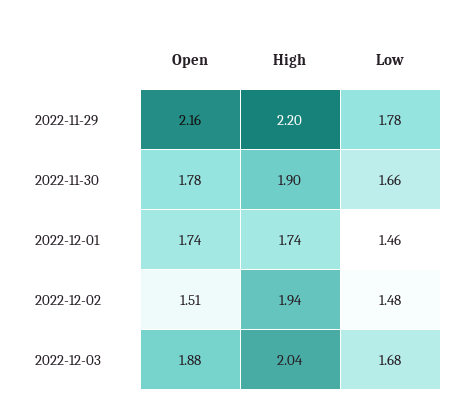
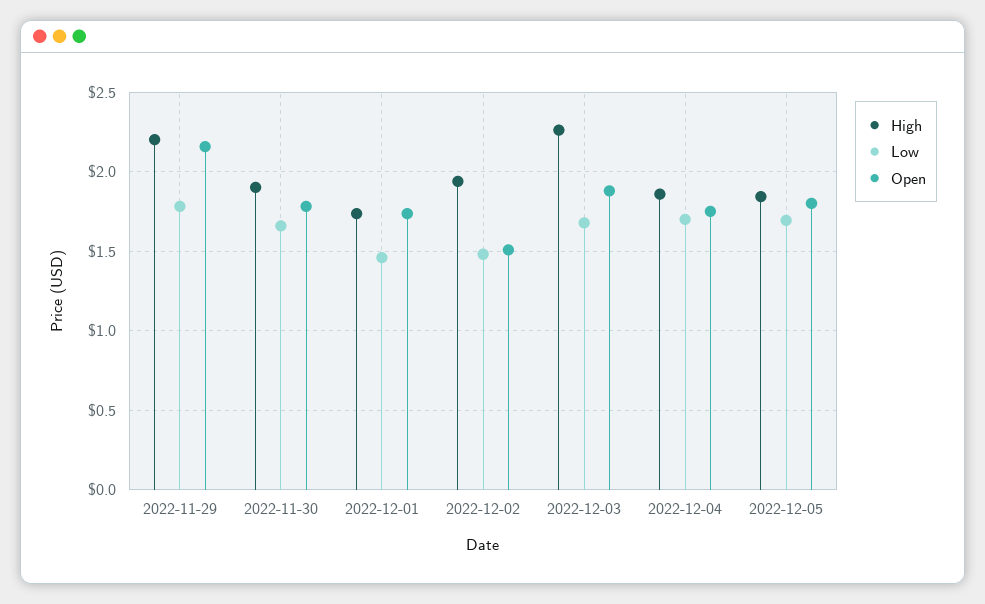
High, 2022-12-03: 2.04 -> 2.25
High, 2022-12-04: none -> 1.85
Low, 2022-12-04: none -> 1.7
Open, 2022-12-04: none -> 1.75
High, 2022-12-05: none -> 1.85
Low, 2022-12-05: none -> 1.7
Open, 2022-12-05: none -> 1.8

